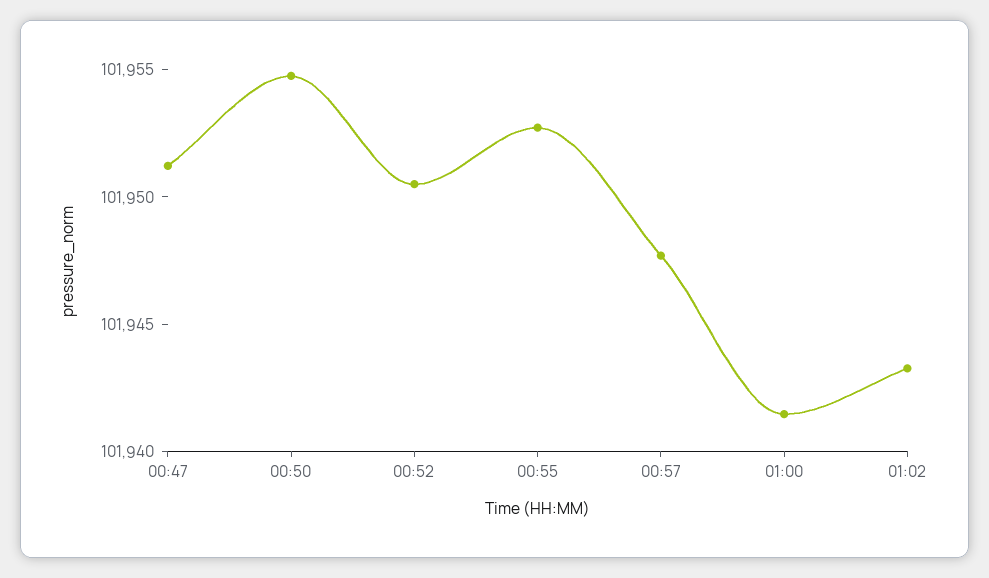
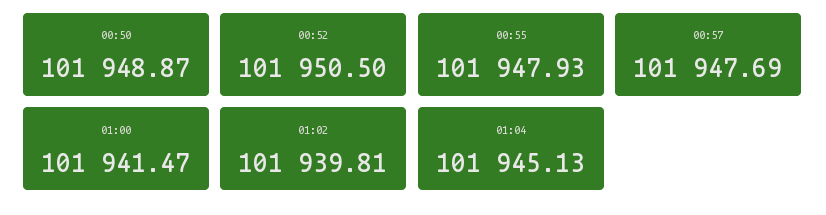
00:47: 101951 -> none
00:50: 101955 -> 101948.87
00:55: 101953 -> 101947.93
01:02: 101943 -> 101939.81
01:04: none -> 101945.13

